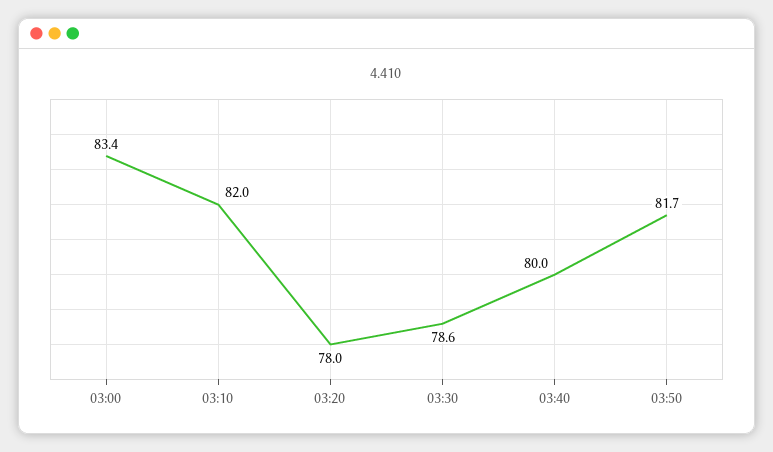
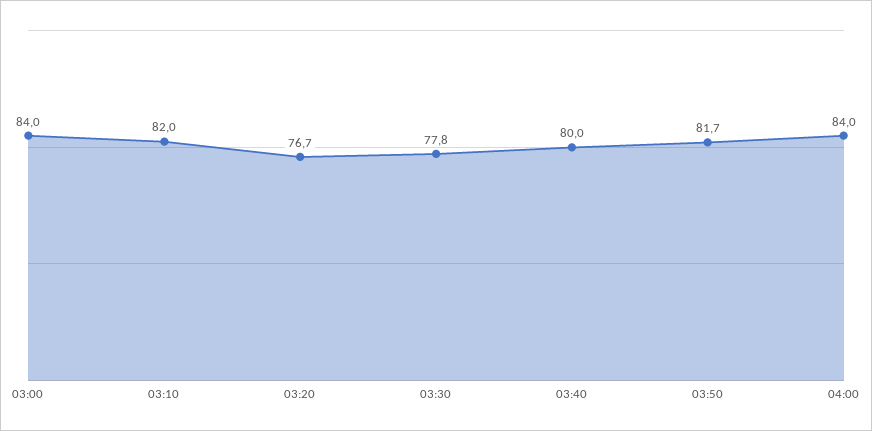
03:00: 83.4 -> 84
03:20: 78 -> 76.7
03:30: 78.6 -> 77.8
04:00: none -> 84

